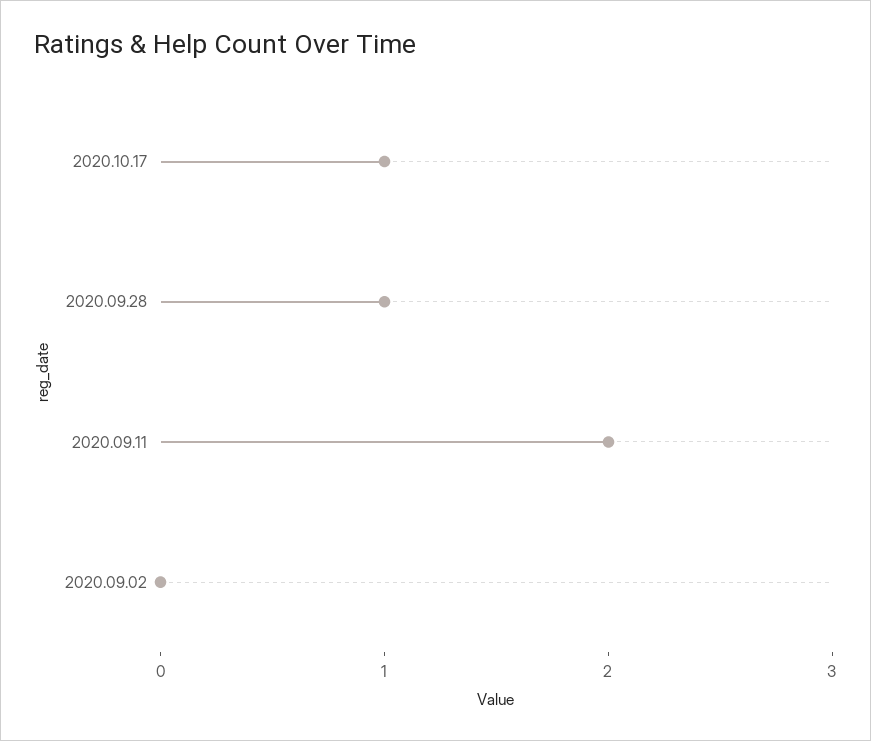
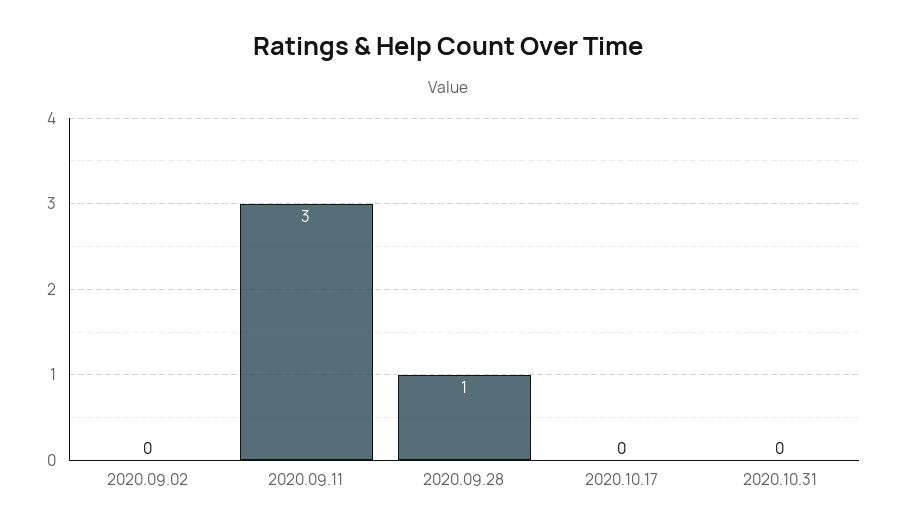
2020.10.17: 1 -> 0
2020.09.11: 2 -> 3
2020.10.31: none -> 0

